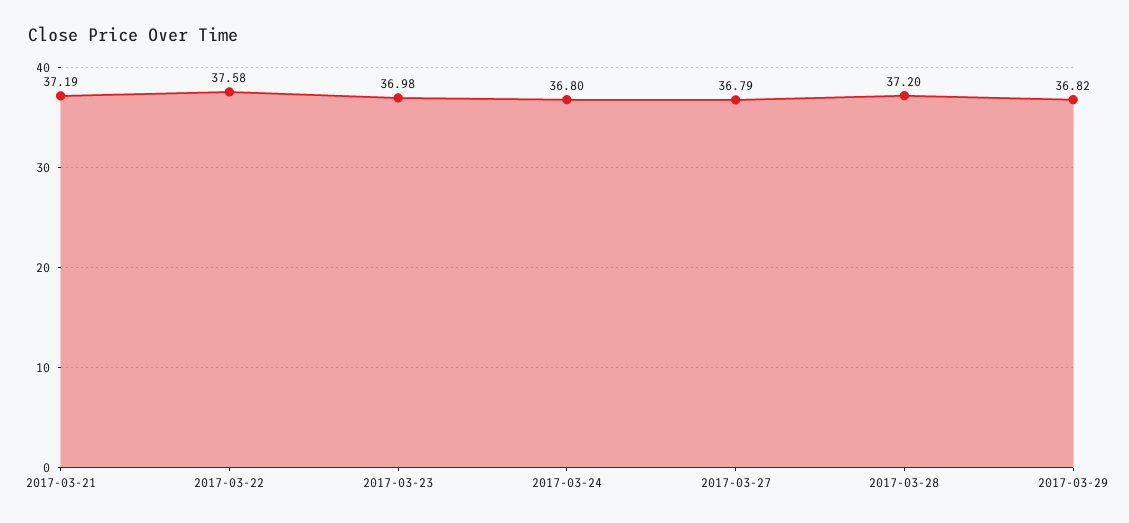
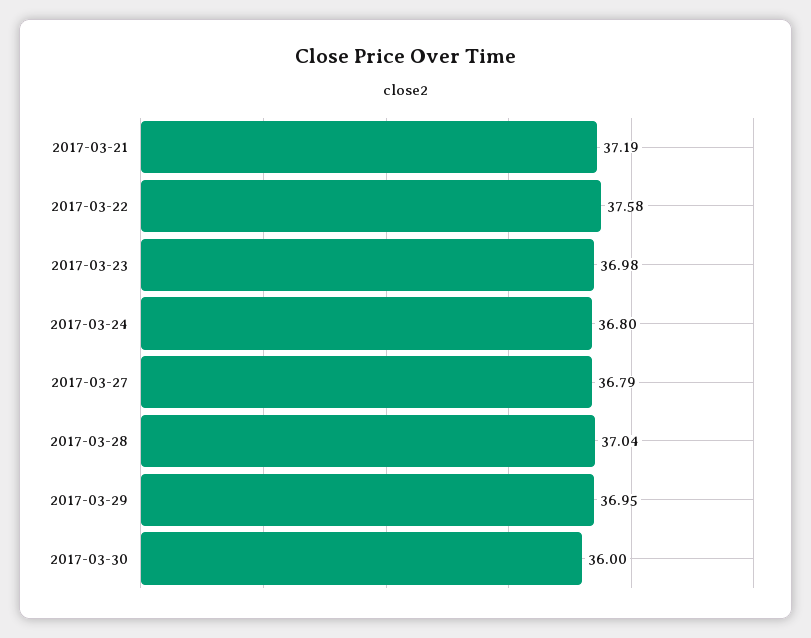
2017-03-28: 37.2 -> 37.04
2017-03-29: 36.82 -> 36.95
2017-03-30: none -> 36

